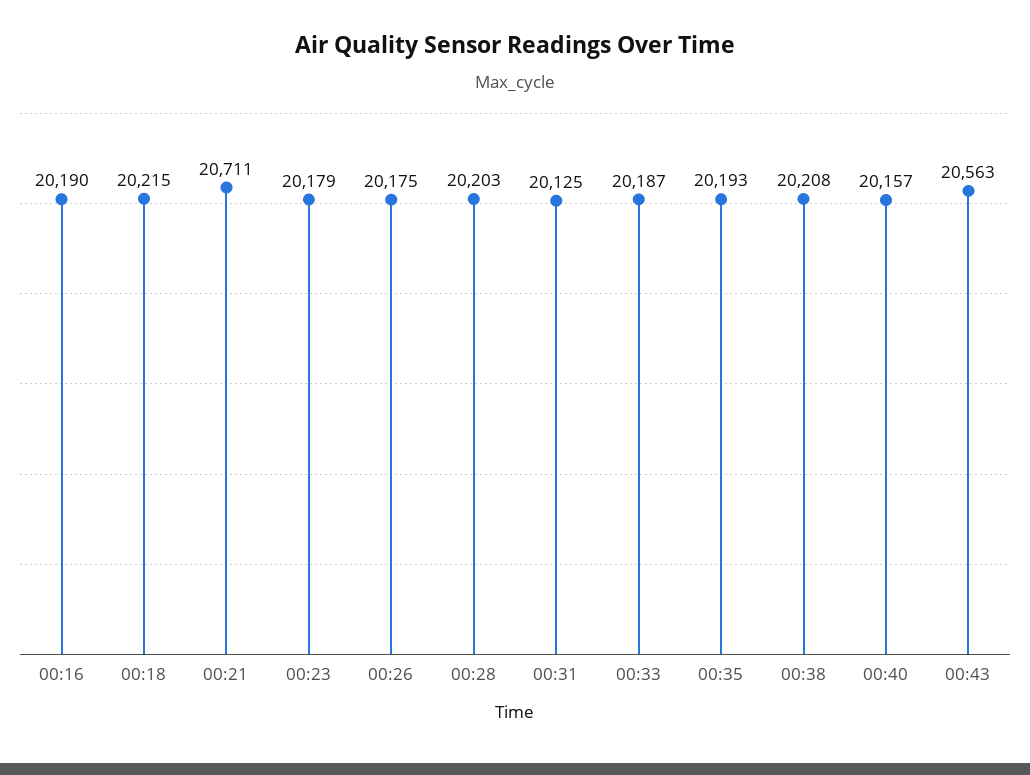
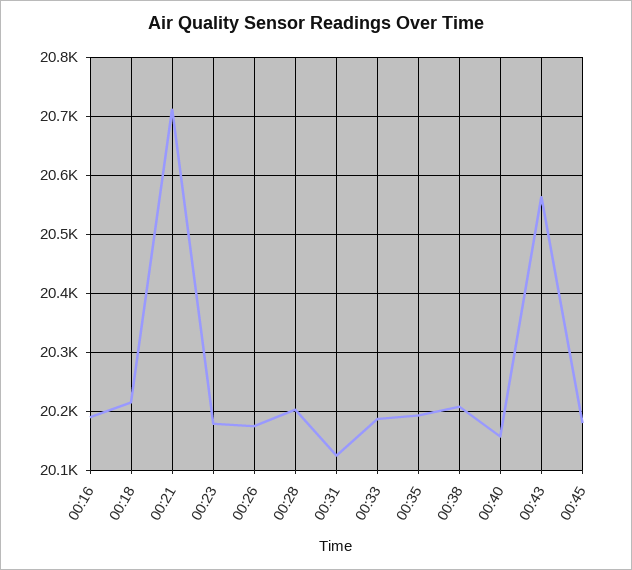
00:45: none -> 20180

